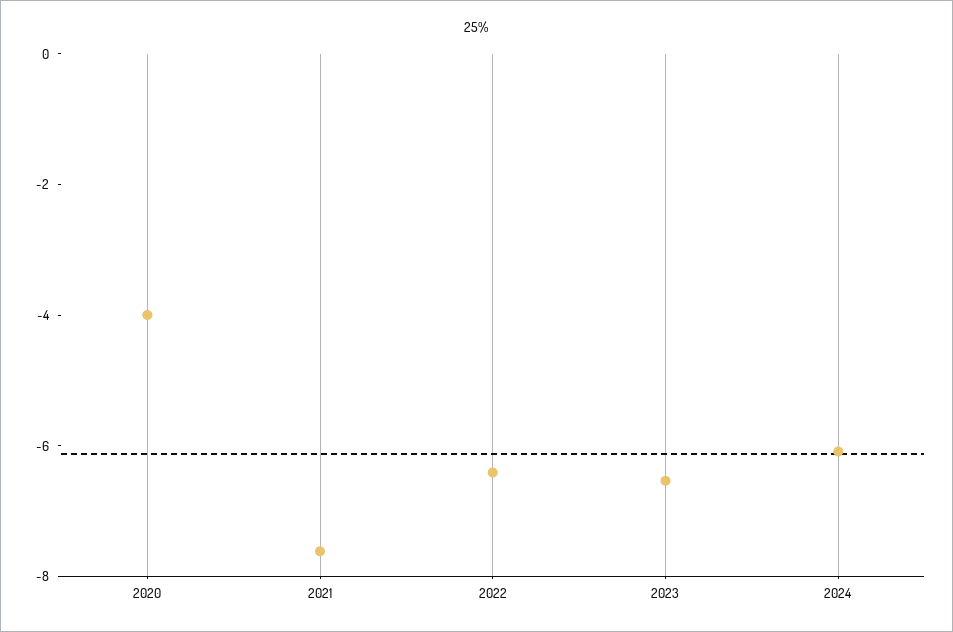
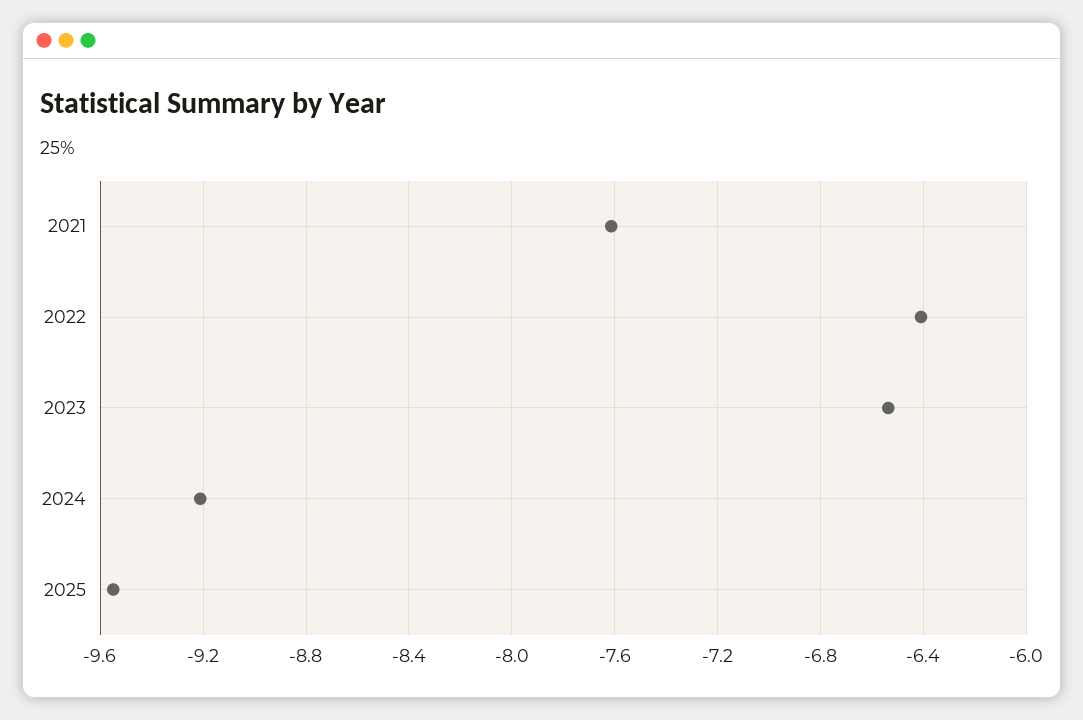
2020: -4 -> none
2024: -6 -> -9.2
2025: none -> -9.55

